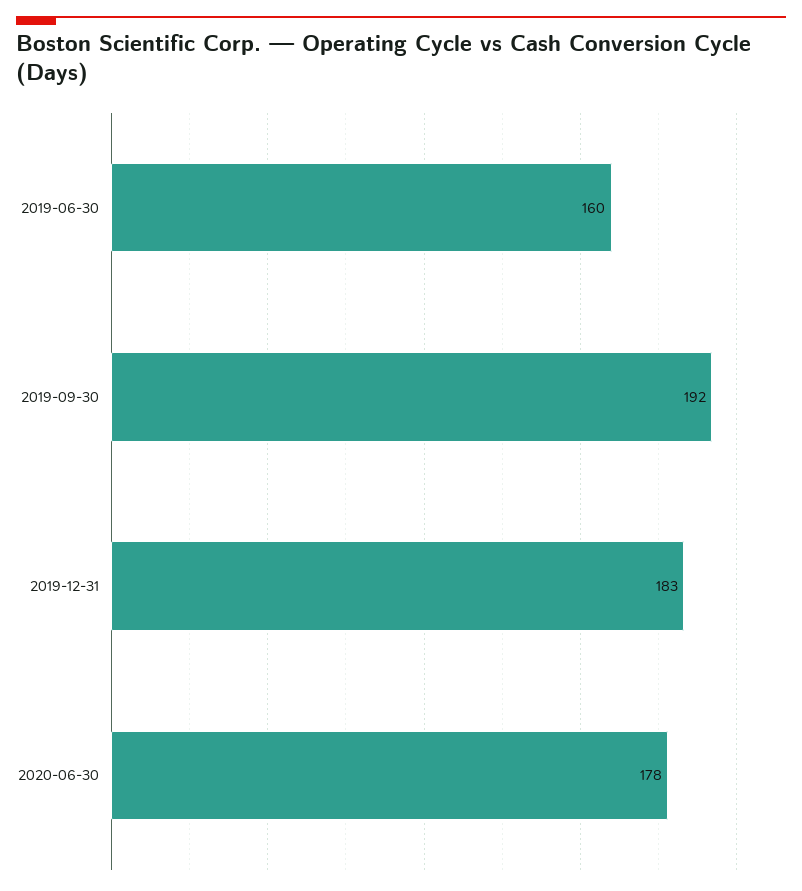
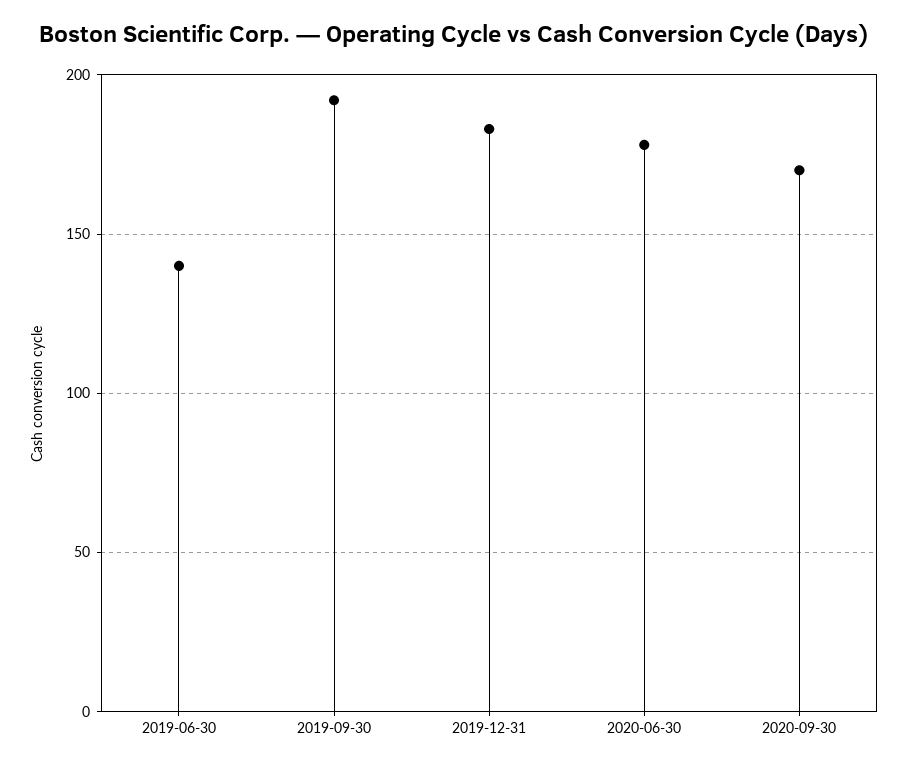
2019-06-30: 160 -> 140
2020-09-30: none -> 170

